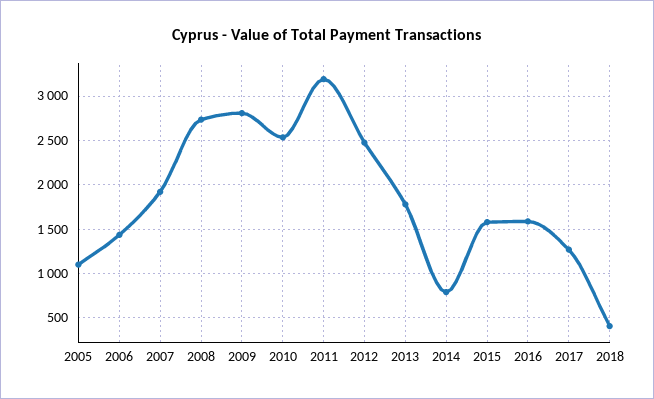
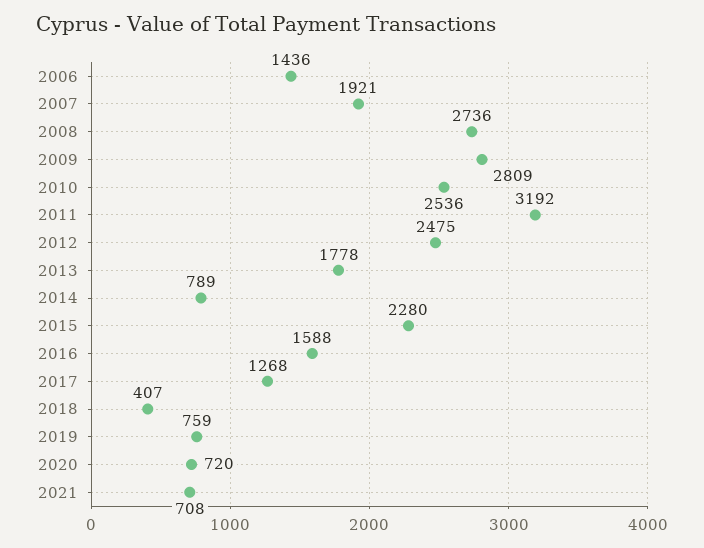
2005: 1100 -> none
2015: 1600 -> 2280
2019: none -> 759
2020: none -> 720
2021: none -> 708

